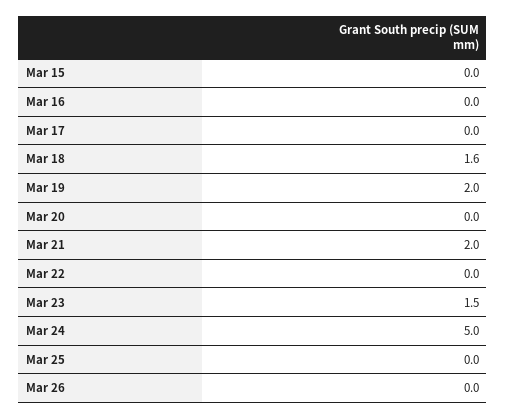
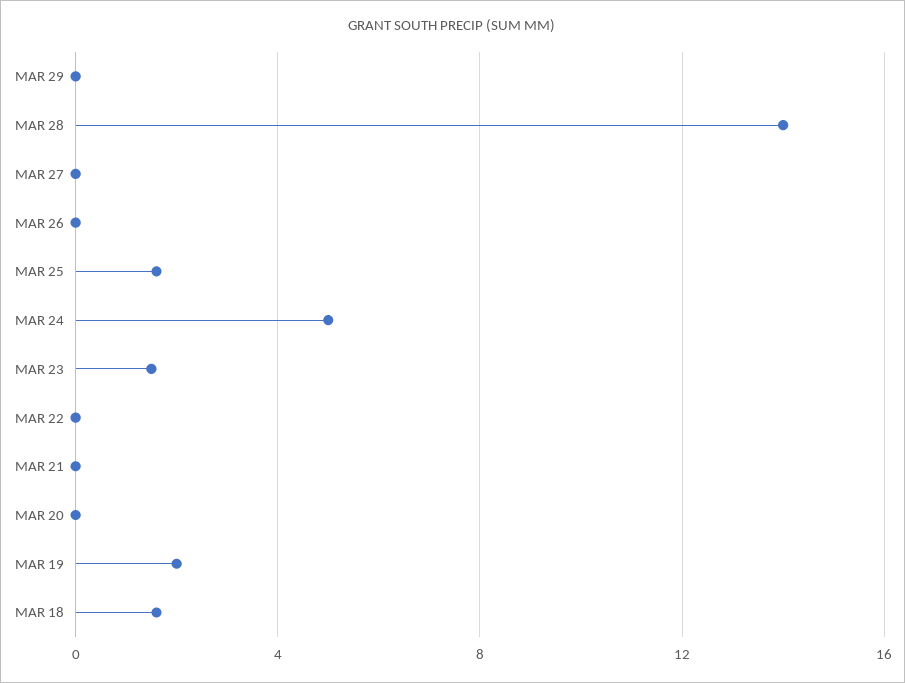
Mar 15: 0 -> none
Mar 16: 0 -> none
Mar 17: 0 -> none
Mar 21: 2 -> 0
Mar 25: 0 -> 1.5
MAR 29: none -> 0
MAR 28: none -> 14
MAR 27: none -> 0

